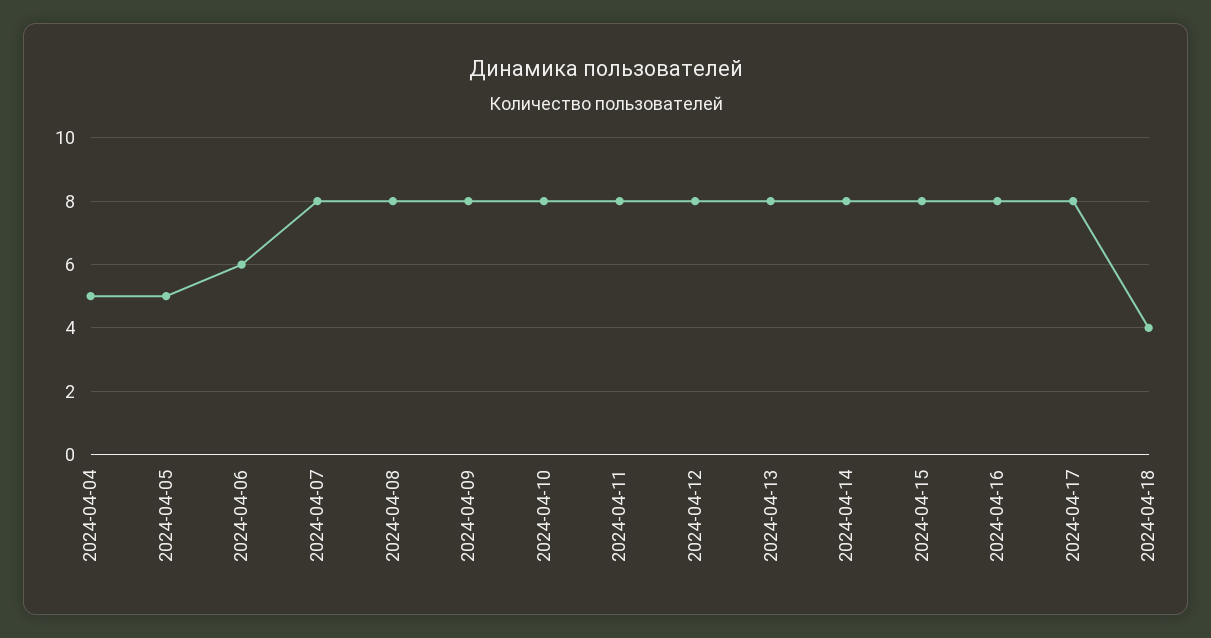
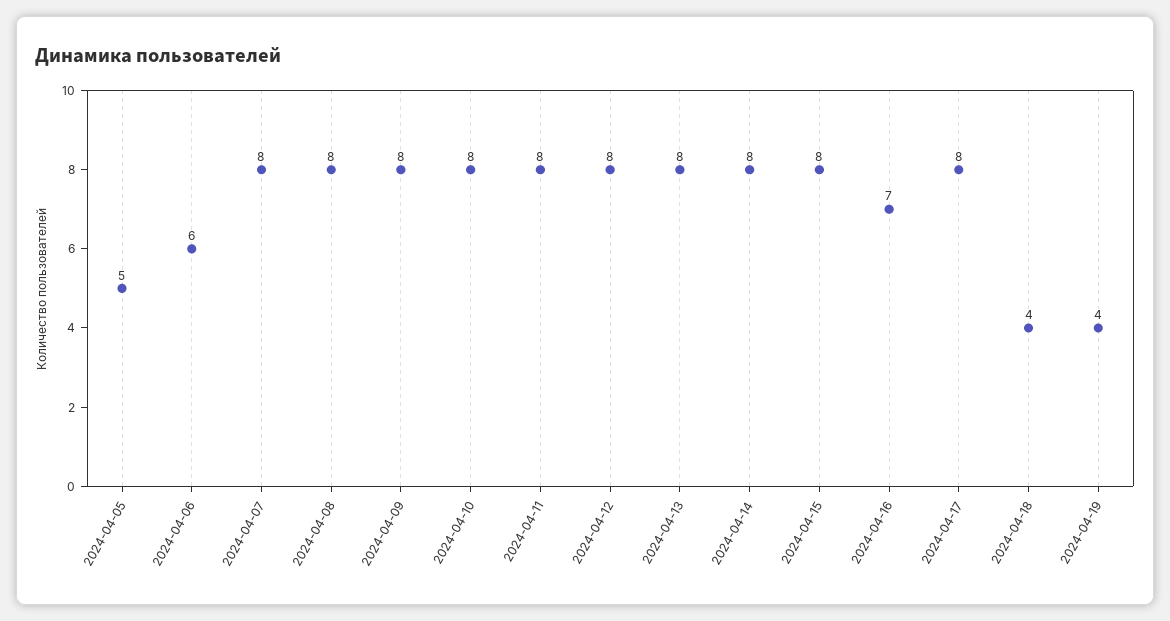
2024-04-04: 5 -> none
2024-04-16: 8 -> 7
2024-04-19: none -> 4

